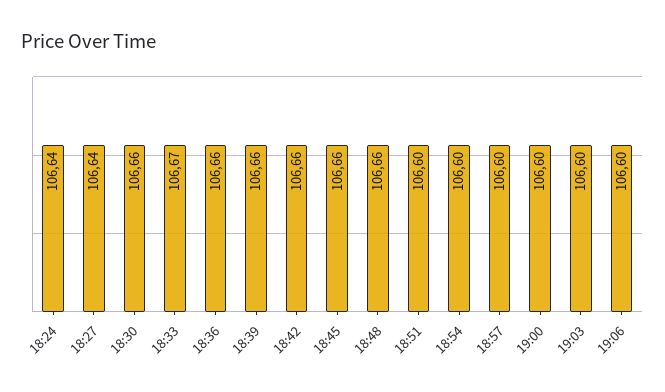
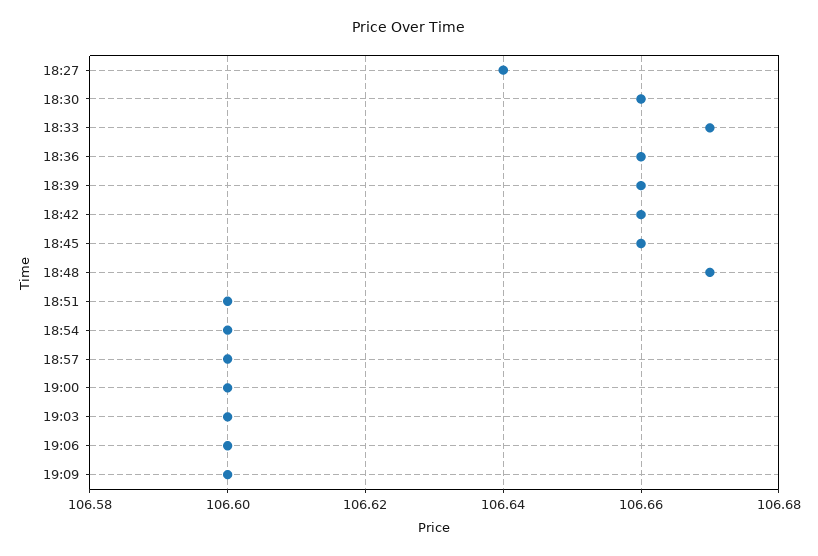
18:24: 106.64 -> none
18:48: 106.66 -> 106.67
19:09: none -> 106.6

